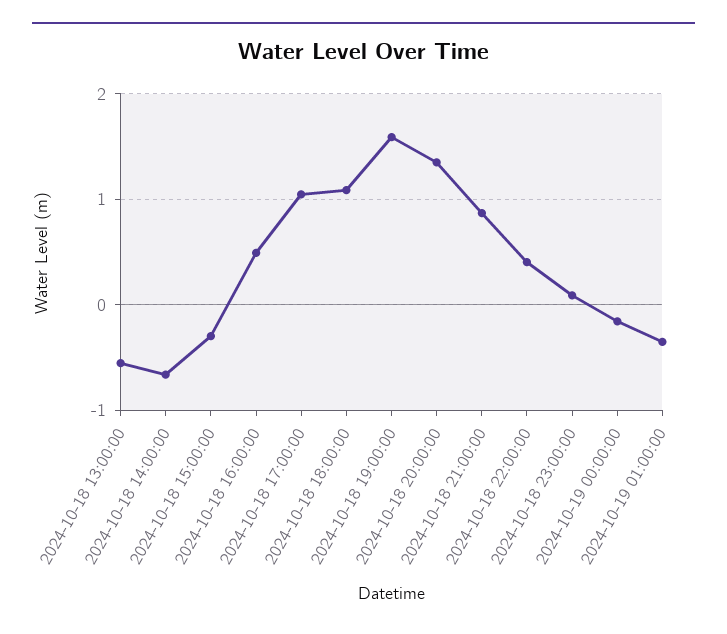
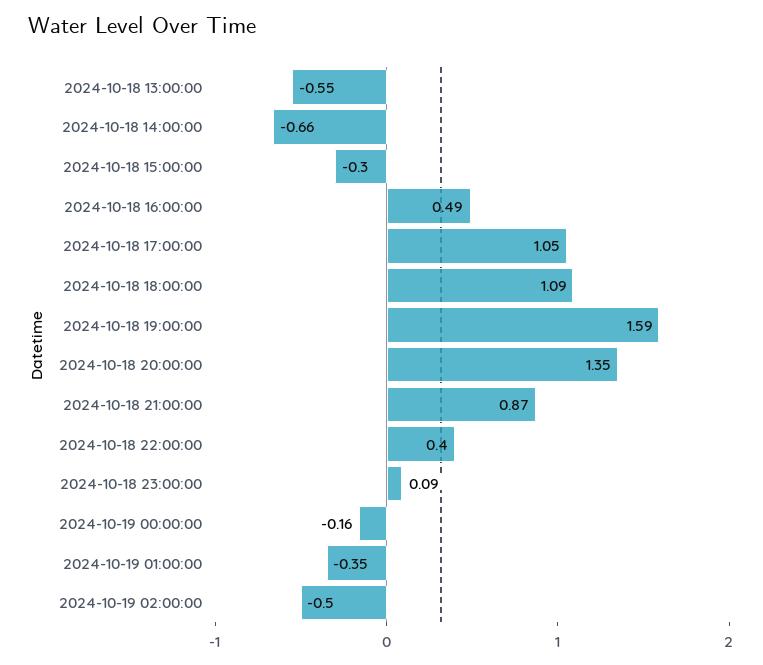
2024-10-19 02:00:00: none -> -0.5

